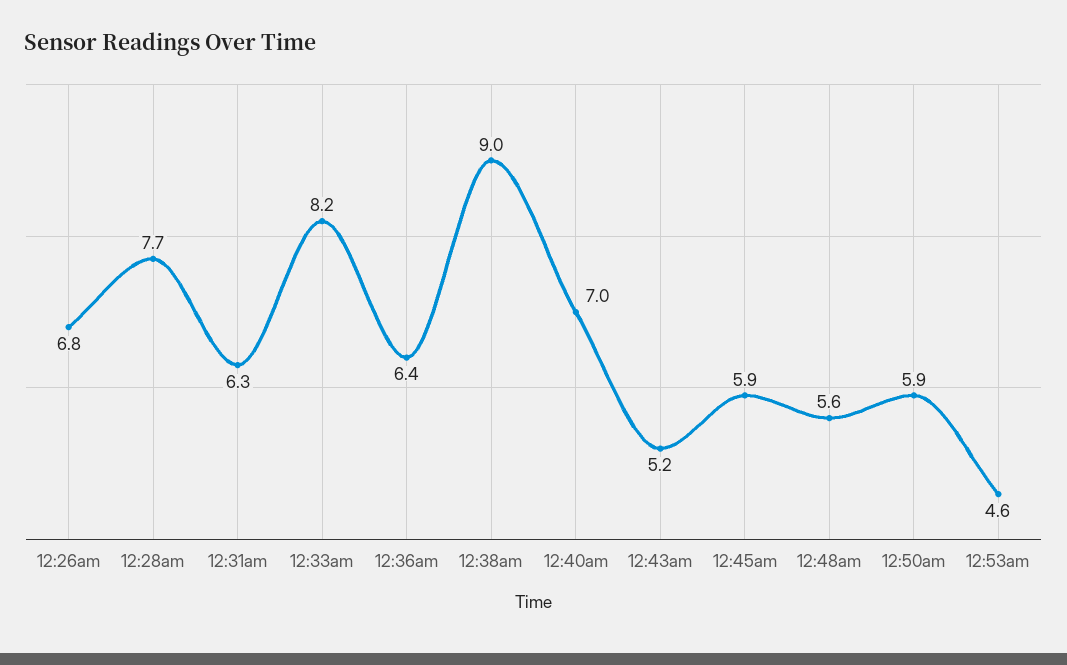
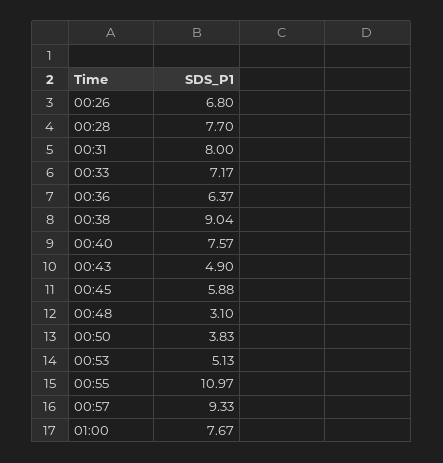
12:31am: 6.3 -> 8
12:33am: 8.2 -> 7.17
12:40am: 7 -> 7.57
12:43am: 5.2 -> 4.9
12:48am: 5.6 -> 3.1
12:50am: 5.9 -> 3.83
12:53am: 4.6 -> 5.13
00:55: none -> 10.97
00:57: none -> 9.33
01:00: none -> 7.67

